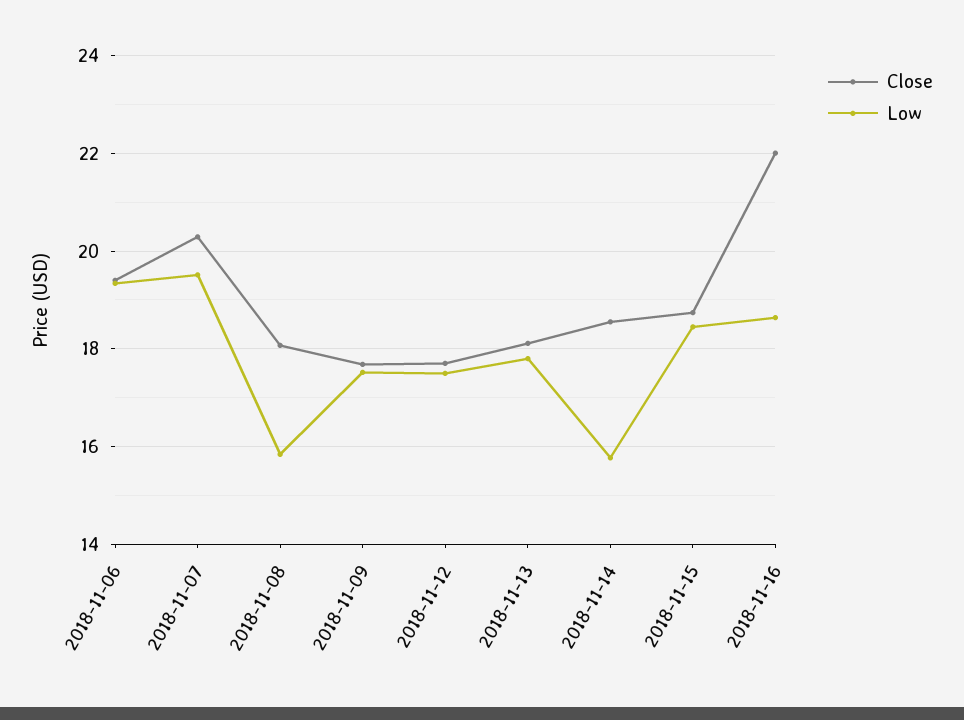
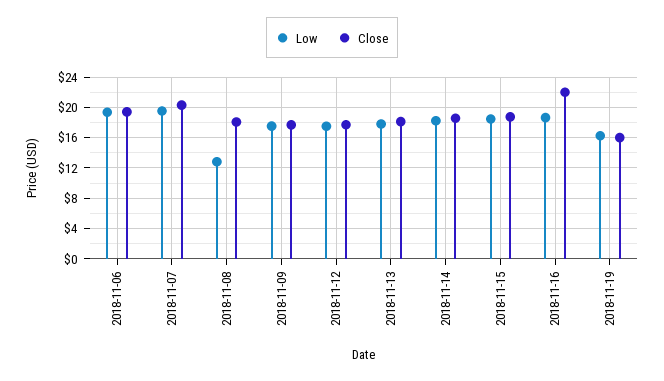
Low, 2018-11-08: 15.8 -> 13
Low, 2018-11-14: 15.8 -> 18
Low, 2018-11-19: none -> 16
Close, 2018-11-19: none -> 16

